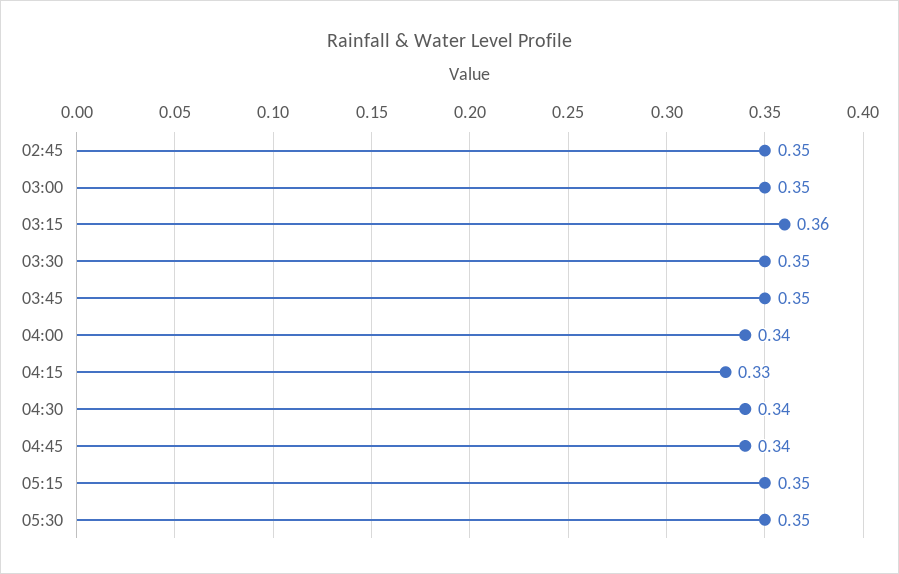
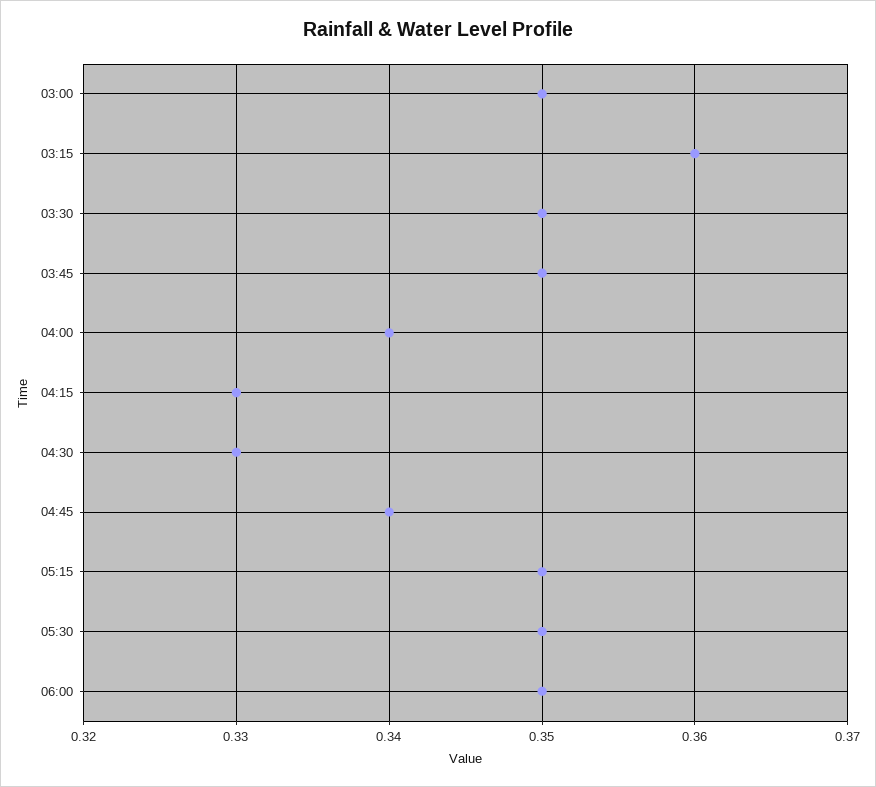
02:45: 0.35 -> none
04:30: 0.34 -> 0.33
06:00: none -> 0.35

